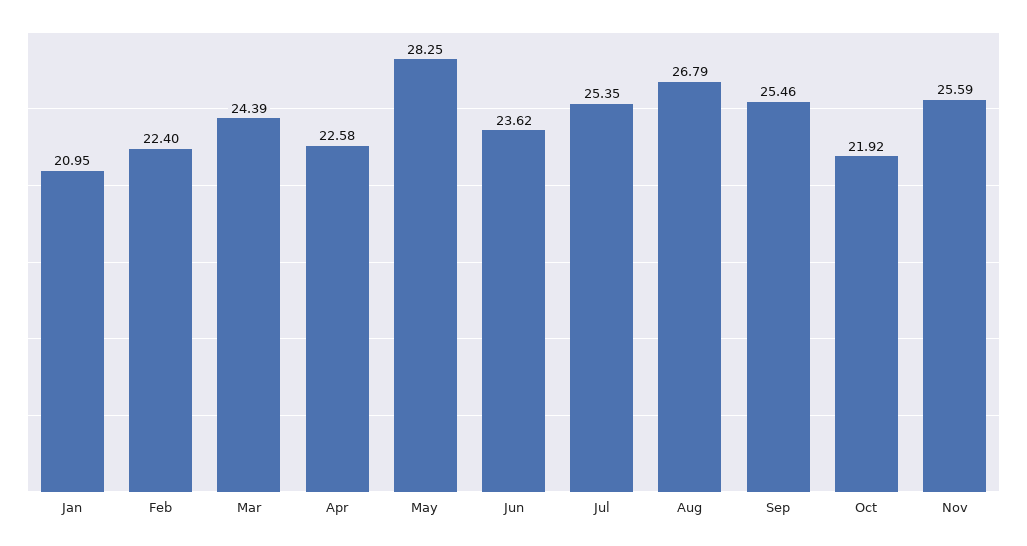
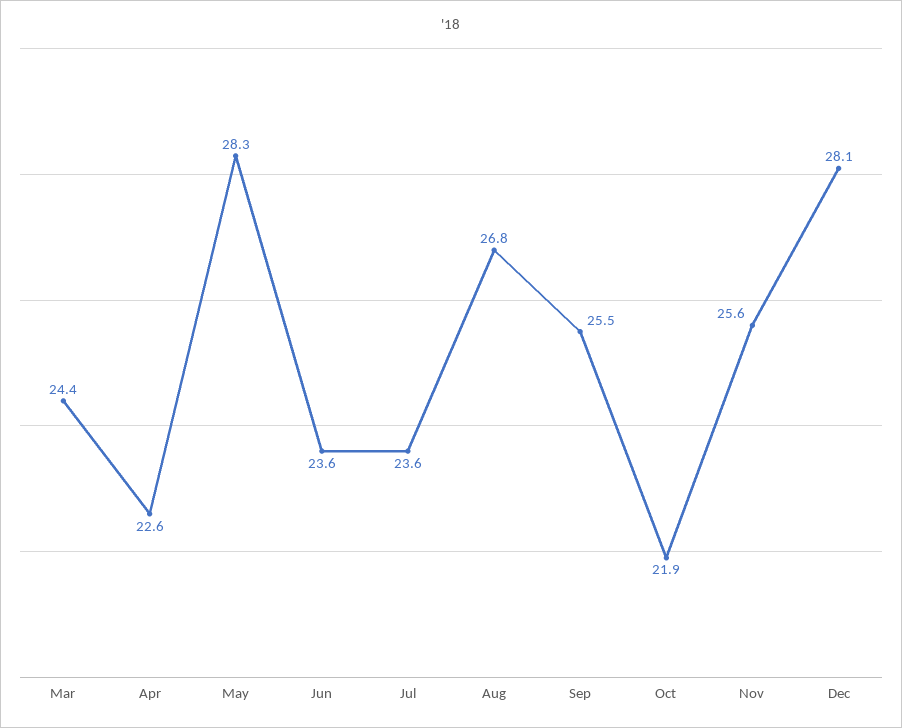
Jan: 20.95 -> none
Feb: 22.4 -> none
Jul: 25.35 -> 23.6
Dec: none -> 28.1

